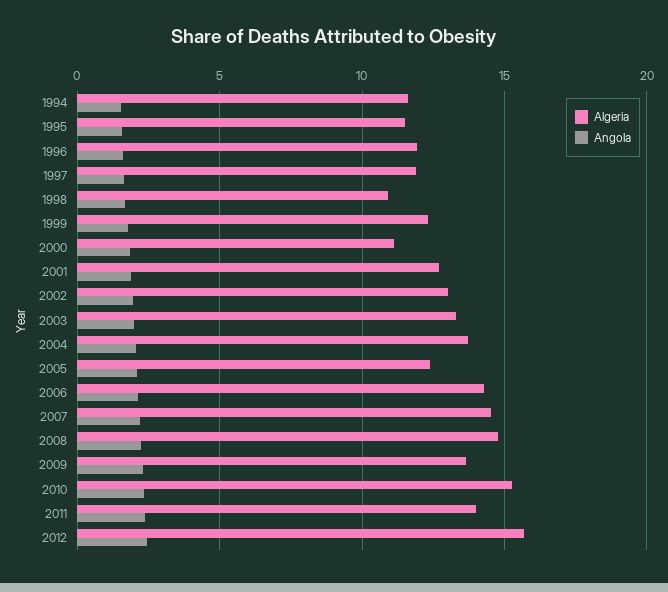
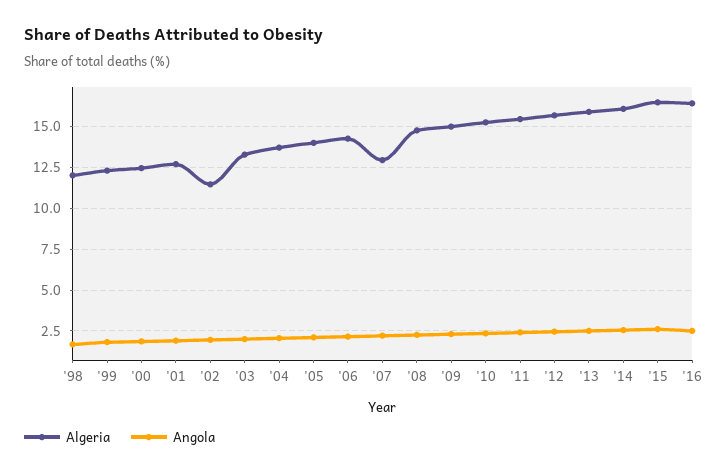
Algeria, 1994: 11.5 -> none
Angola, 1994: 1.5 -> none
Algeria, 1995: 11.5 -> none
Angola, 1995: 1.5 -> none
Algeria, 1996: 12 -> none
Angola, 1996: 1.5 -> none
Algeria, 1997: 12 -> none
Angola, 1997: 1.5 -> none
Algeria, 1998: 11 -> 12
Algeria, 2000: 11 -> 12.5
Algeria, 2002: 13 -> 11.5
Algeria, 2005: 12.5 -> 14
Algeria, 2007: 14.5 -> 13
Algeria, 2009: 13.5 -> 15
Algeria, 2011: 14 -> 15.5
Algeria, '13: none -> 16
Angola, '13: none -> 2.5
Algeria, '14: none -> 16
Angola, '14: none -> 2.5
Algeria, '15: none -> 16.5
Angola, '15: none -> 2.5
Algeria, '16: none -> 16.5
Angola, '16: none -> 2.5

